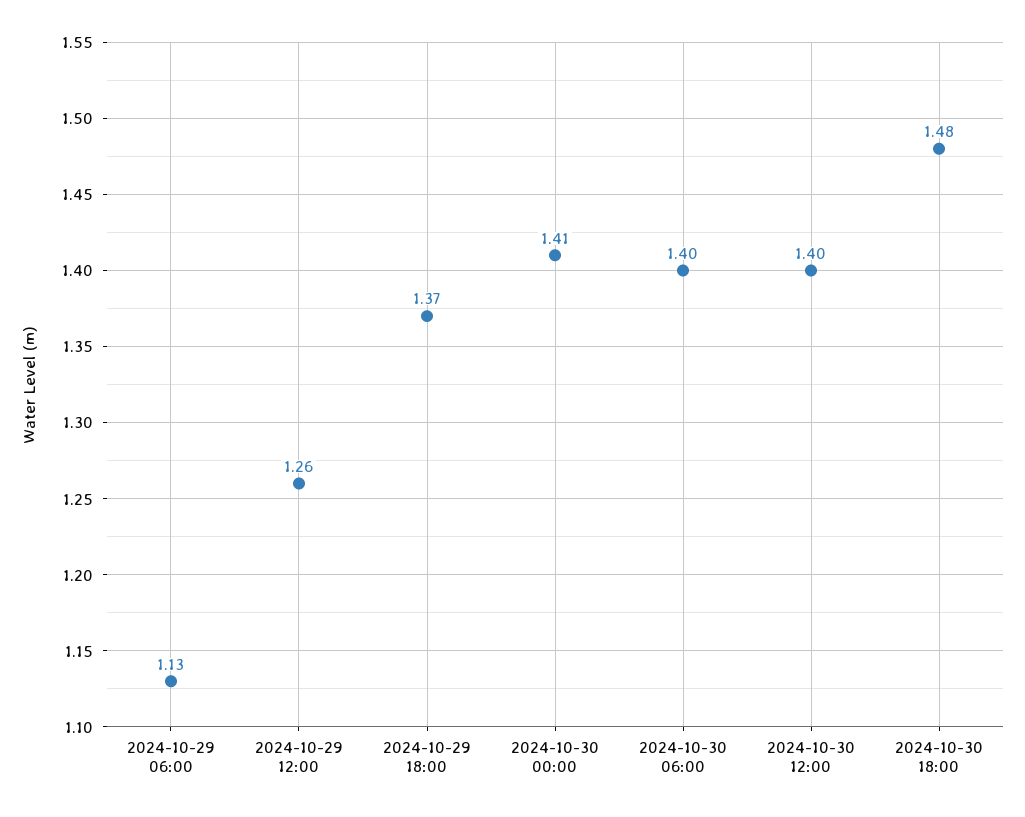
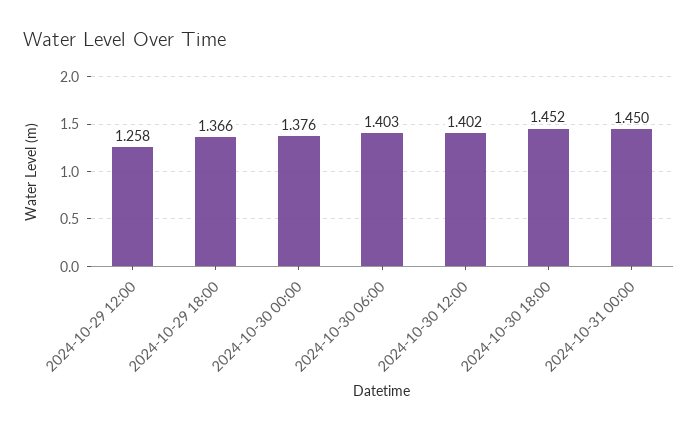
2024-10-29 06:00: 1.13 -> none
2024-10-30 00:00: 1.41 -> 1.376
2024-10-30 18:00: 1.48 -> 1.452
2024-10-31 00:00: none -> 1.45

